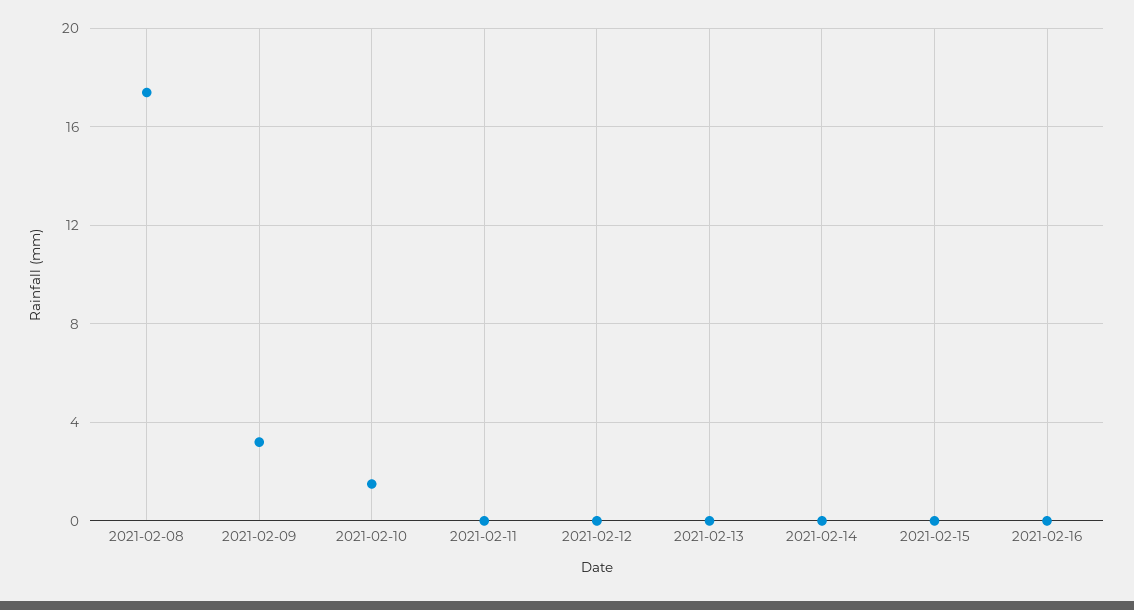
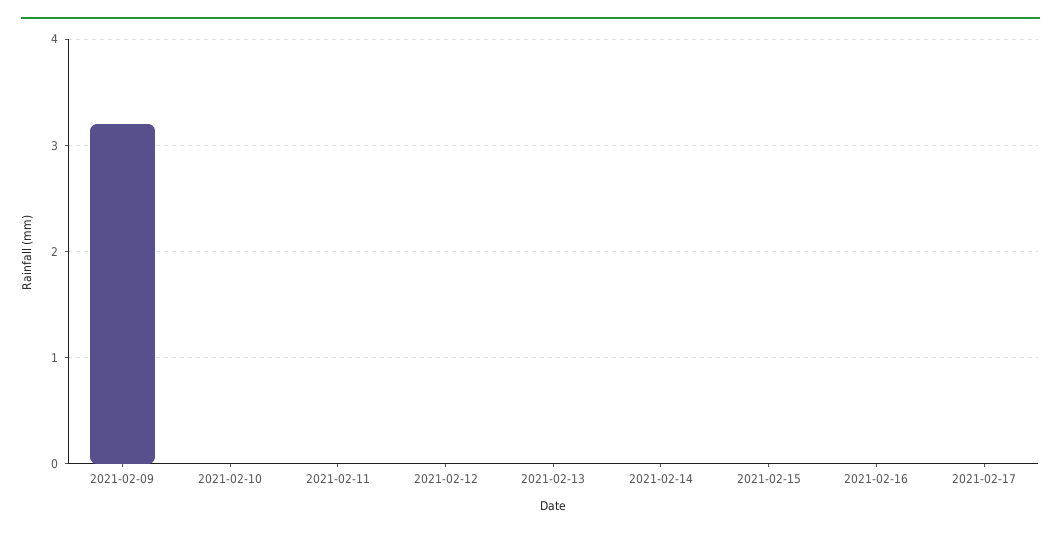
2021-02-08: 17.5 -> none
2021-02-10: 1.5 -> 0
2021-02-17: none -> 0

